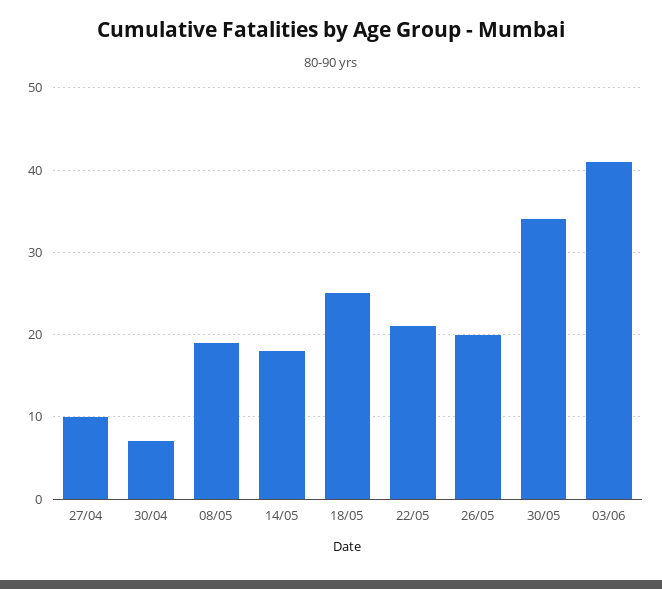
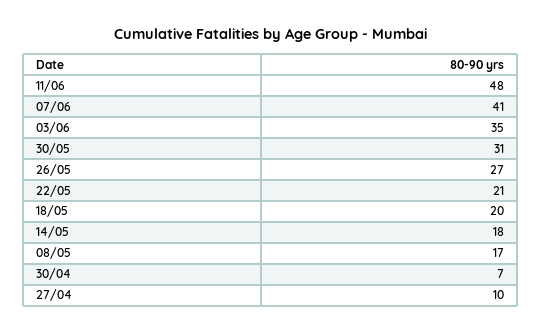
08/05: 19 -> 17
18/05: 25 -> 20
26/05: 20 -> 27
30/05: 34 -> 31
03/06: 41 -> 35
11/06: none -> 48
07/06: none -> 41

